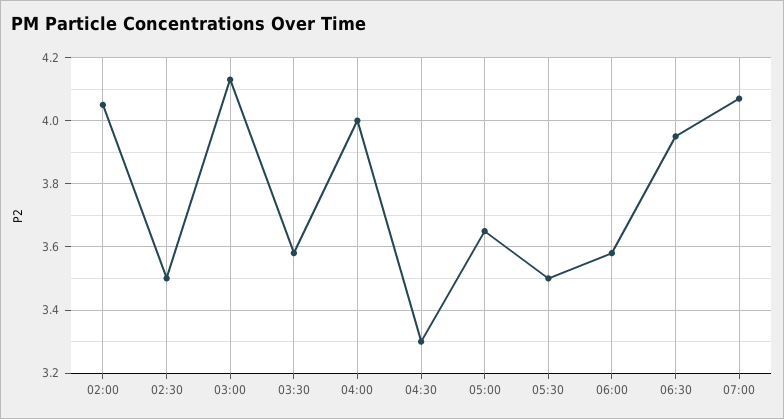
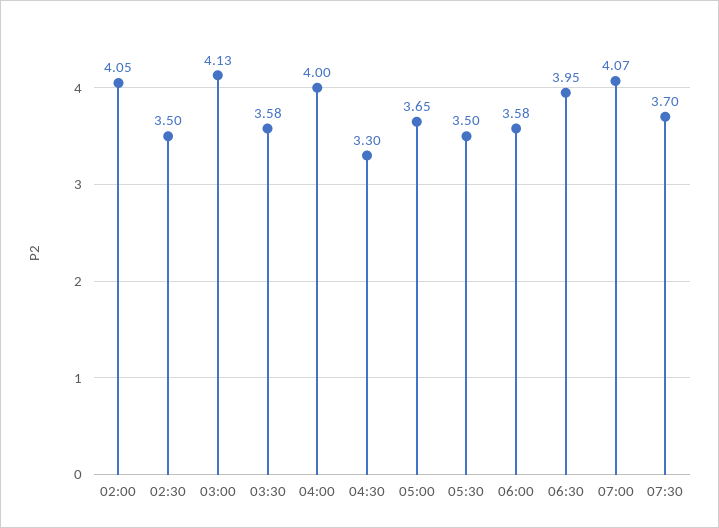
07:30: none -> 3.7

